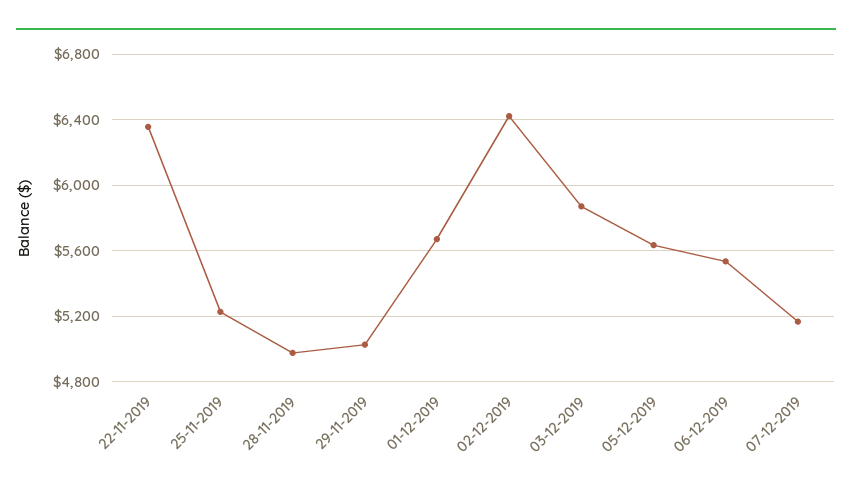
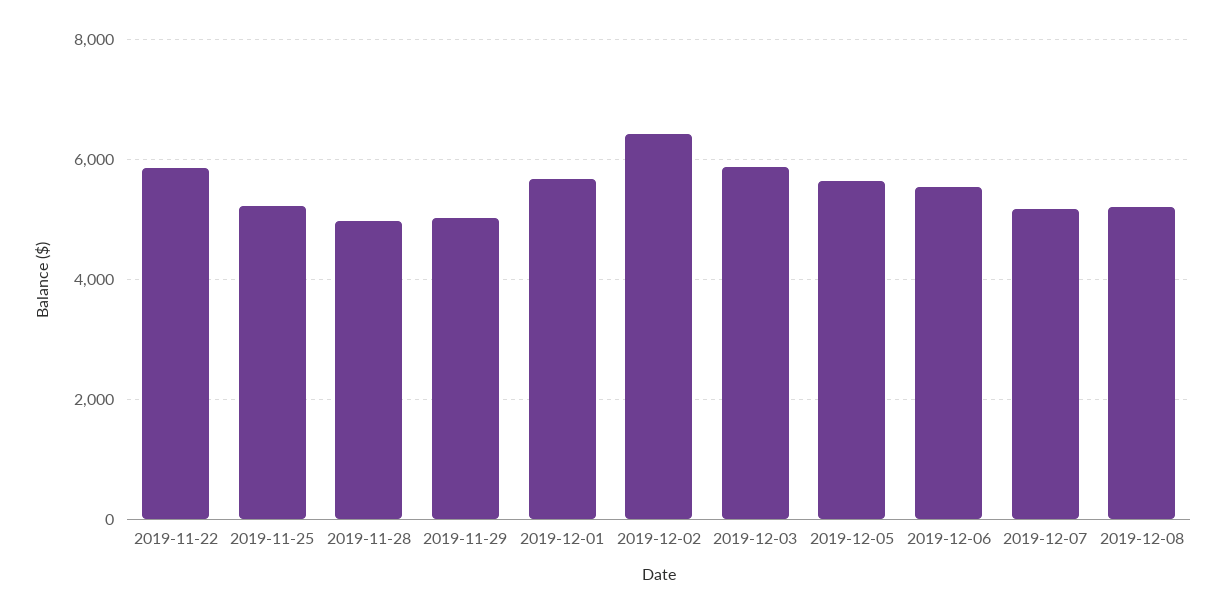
22-11-2019: 6350 -> 5800
2019-12-08: none -> 5200

